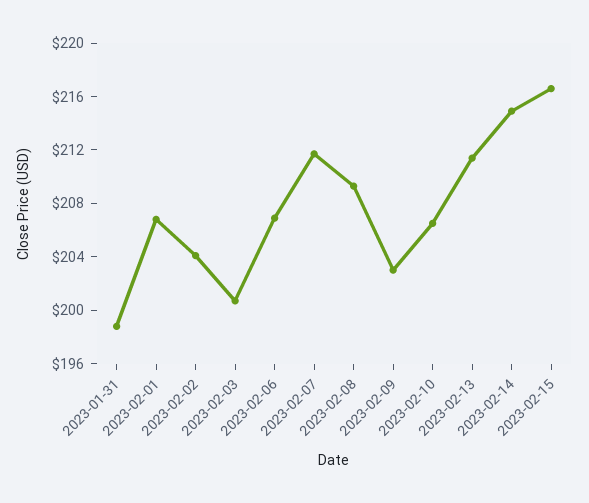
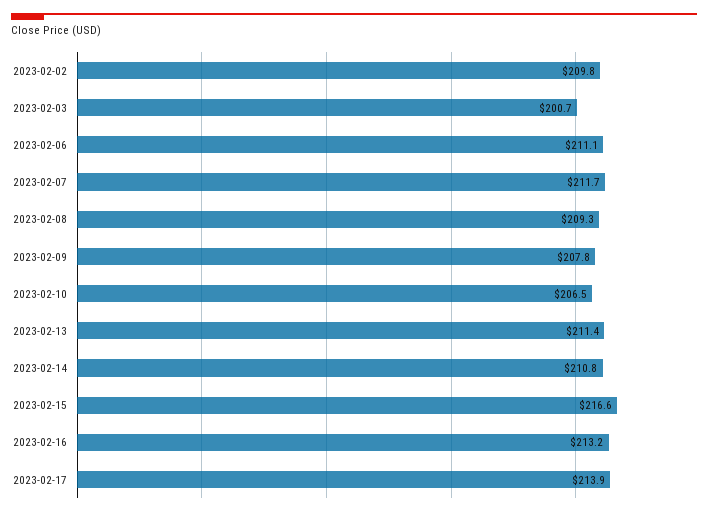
2023-01-31: 199 -> none
2023-02-01: 207 -> none
2023-02-02: 204 -> 209.8
2023-02-06: 207 -> 211.1
2023-02-09: 203 -> 207.8
2023-02-14: 215 -> 210.8
2023-02-16: none -> 213.2
2023-02-17: none -> 213.9

